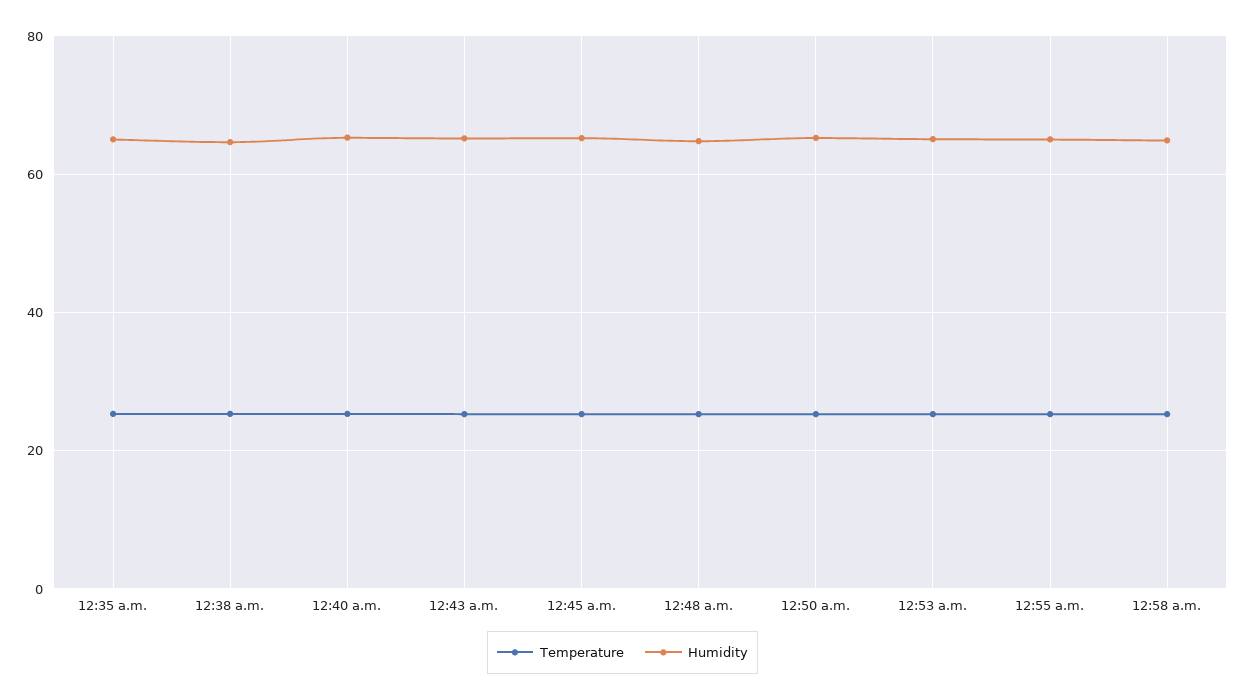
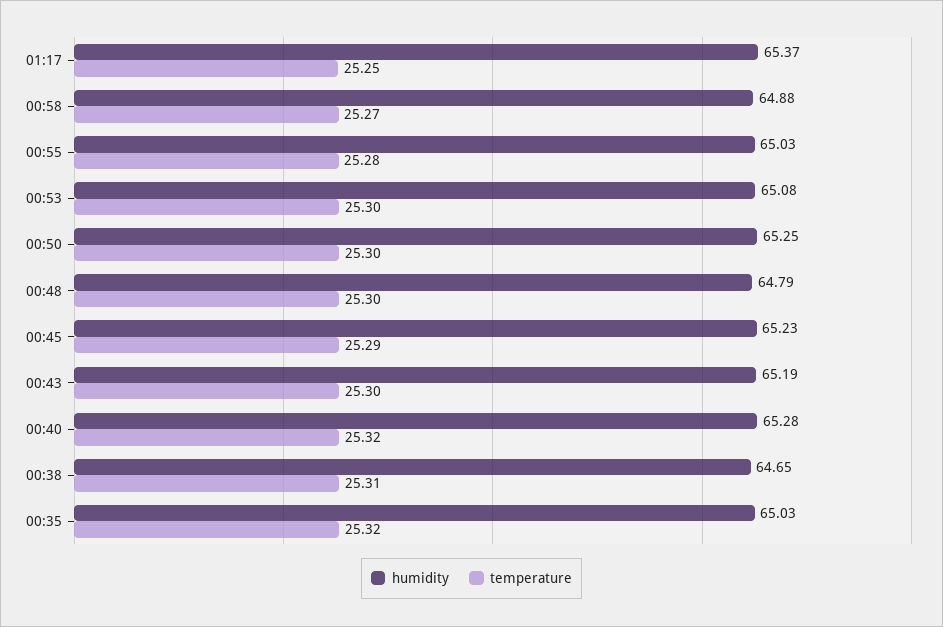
Humidity, 01:17: none -> 65.37
Temperature, 01:17: none -> 25.25

